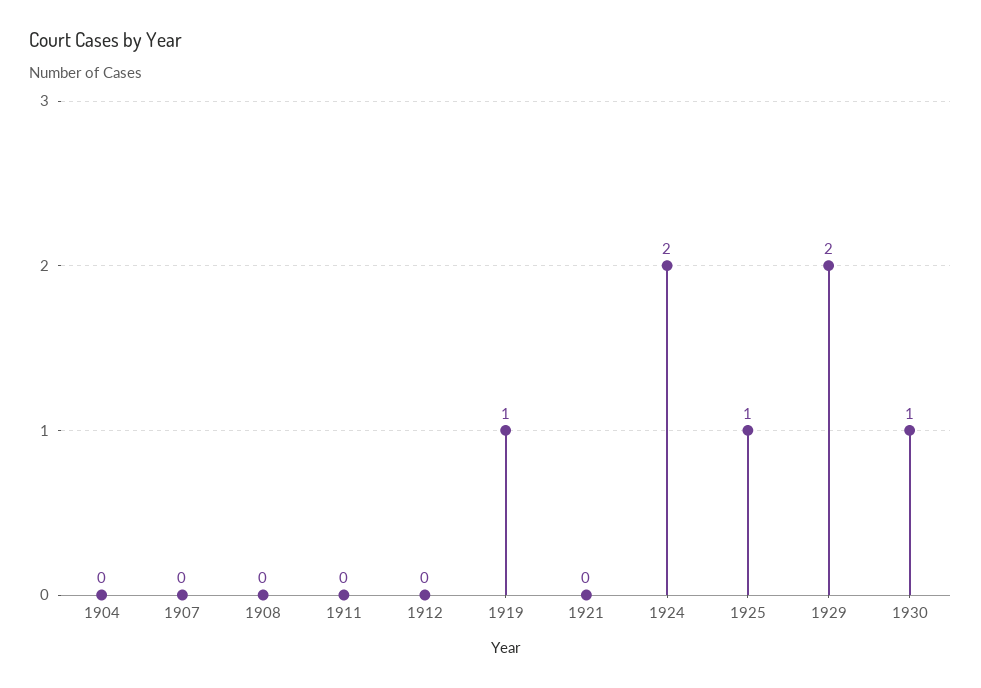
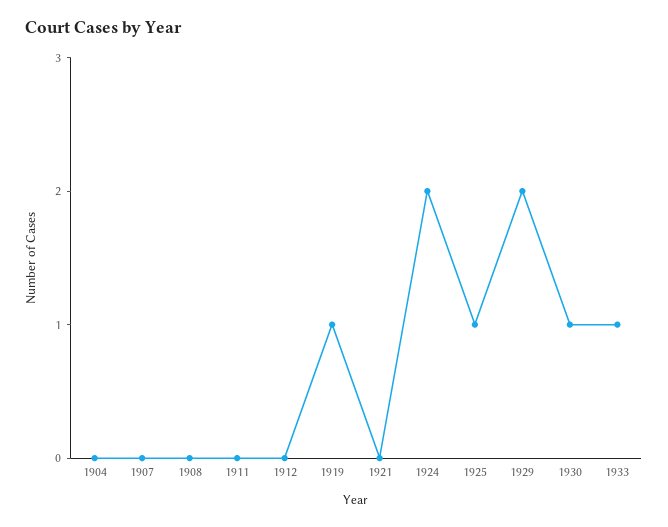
1933: none -> 1

